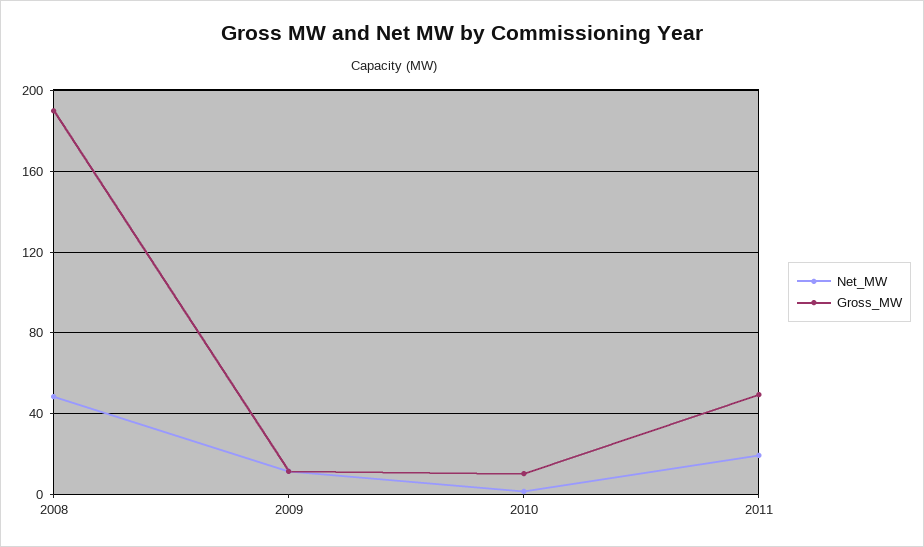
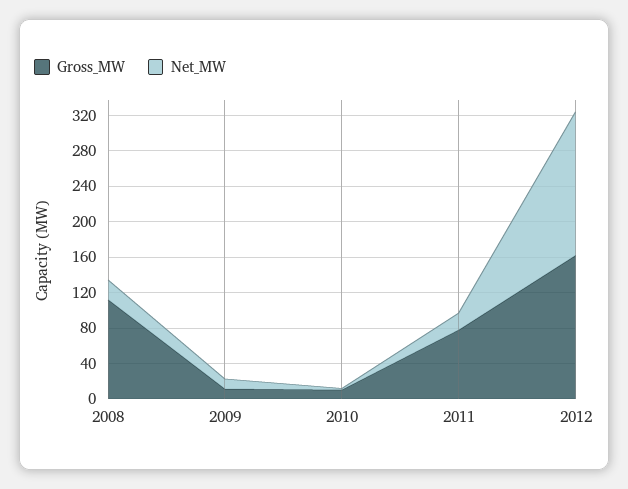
Net_MW, 2008: 50 -> 20
Gross_MW, 2008: 190 -> 110
Gross_MW, 2011: 50 -> 80
Gross_MW, 2012: none -> 160
Net_MW, 2012: none -> 160

